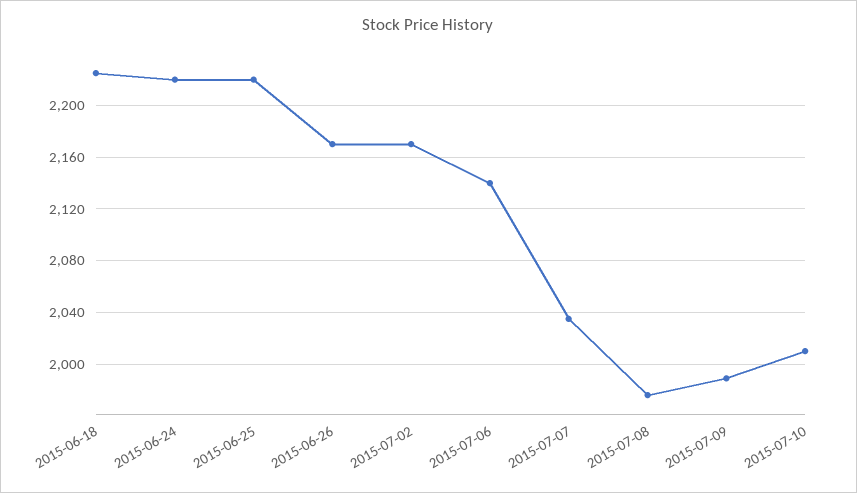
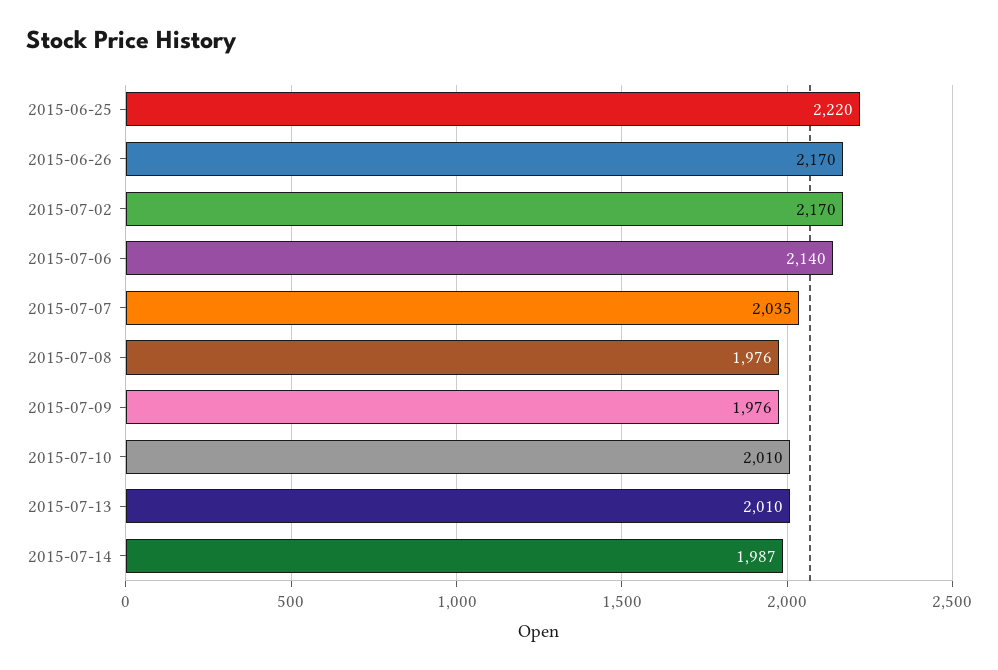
2015-06-18: 2225 -> none
2015-06-24: 2220 -> none
2015-07-09: 1990 -> 1976
2015-07-13: none -> 2010
2015-07-14: none -> 1987

